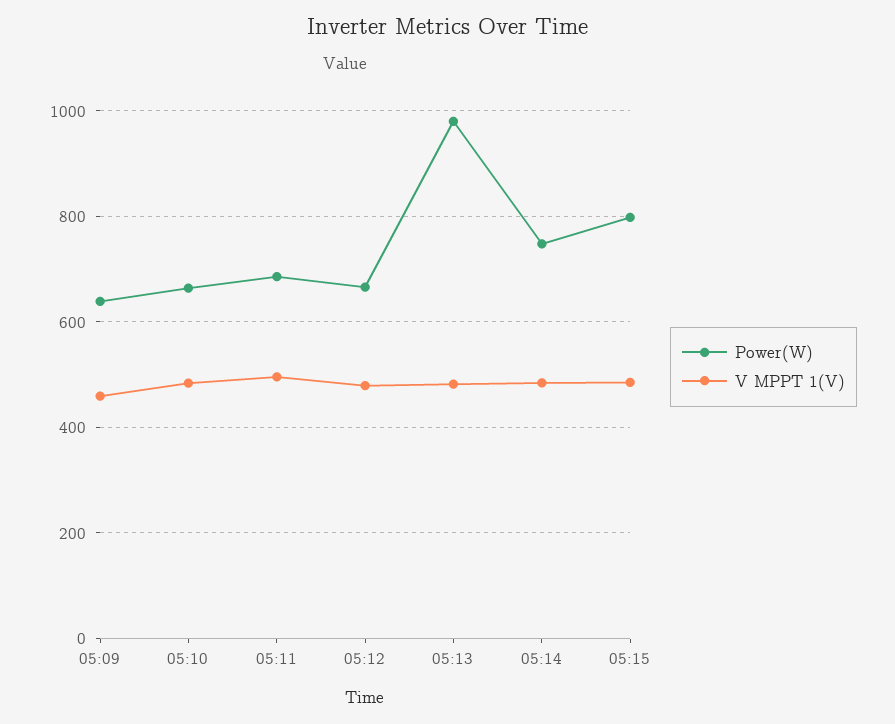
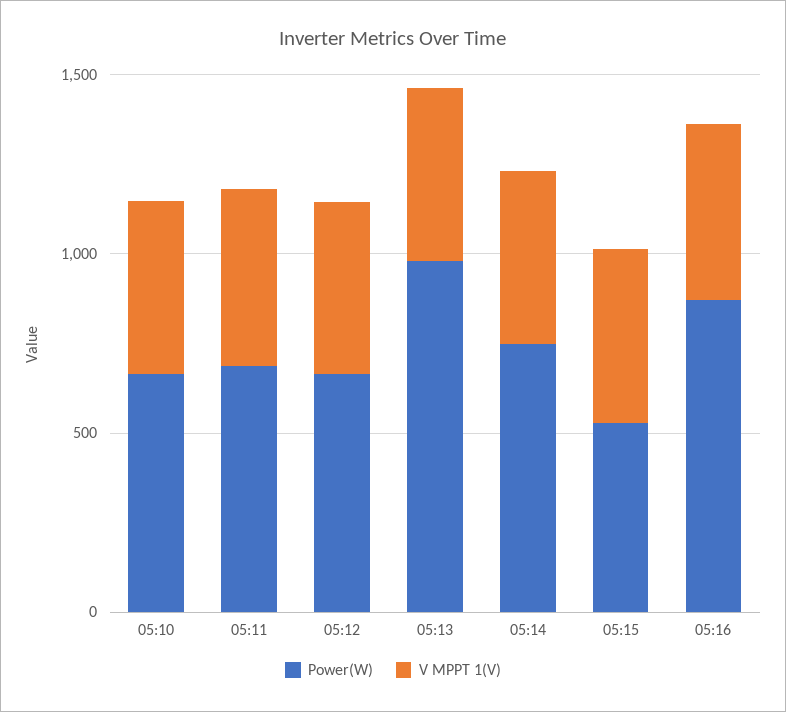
Power(W), 05:09: 640 -> none
V MPPT 1(V), 05:09: 460 -> none
Power(W), 05:15: 800 -> 500
Power(W), 05:16: none -> 900
V MPPT 1(V), 05:16: none -> 500

